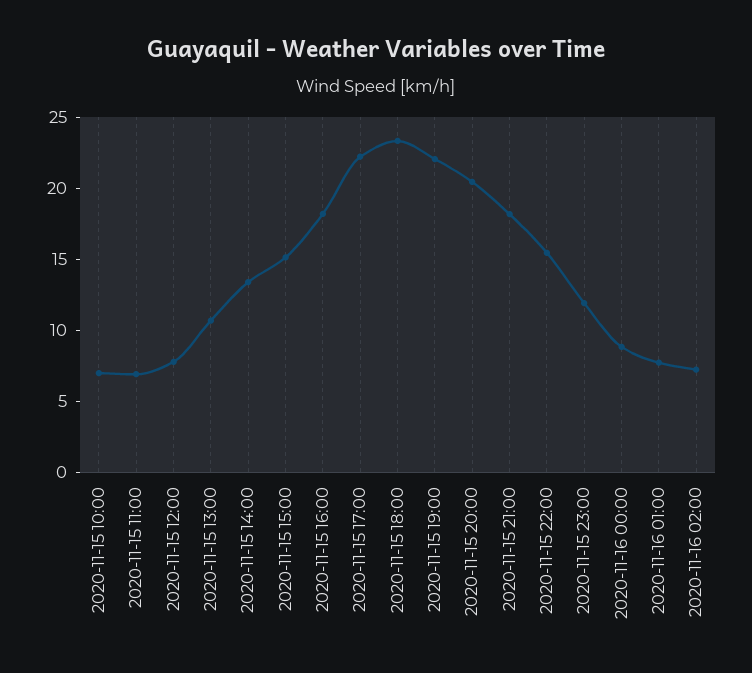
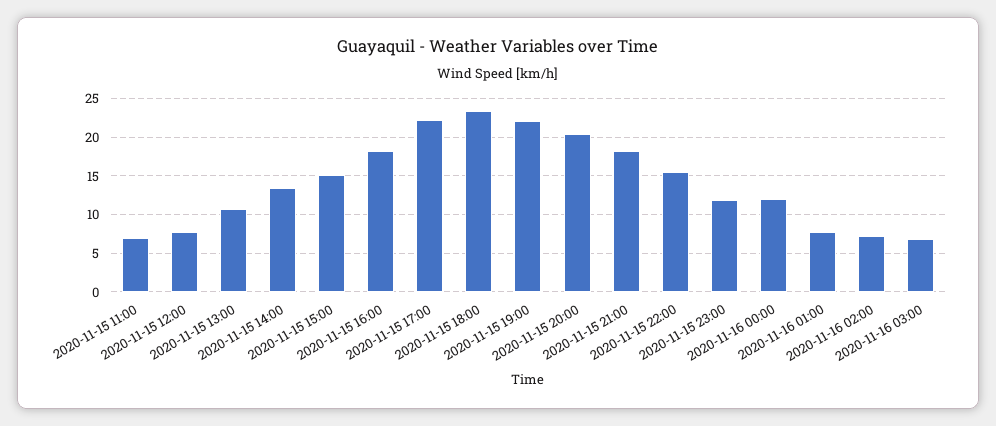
2020-11-15 10:00: 7 -> none
2020-11-16 00:00: 9 -> 12
2020-11-16 03:00: none -> 7

